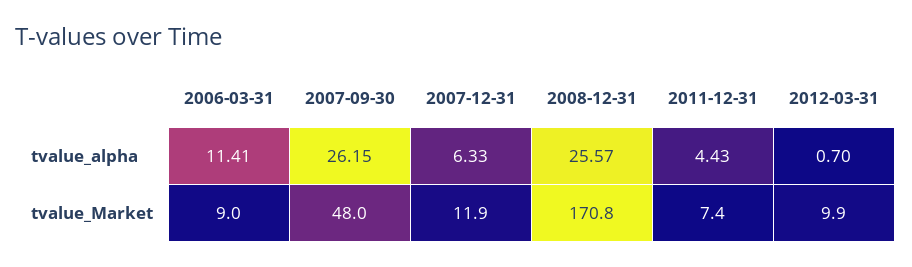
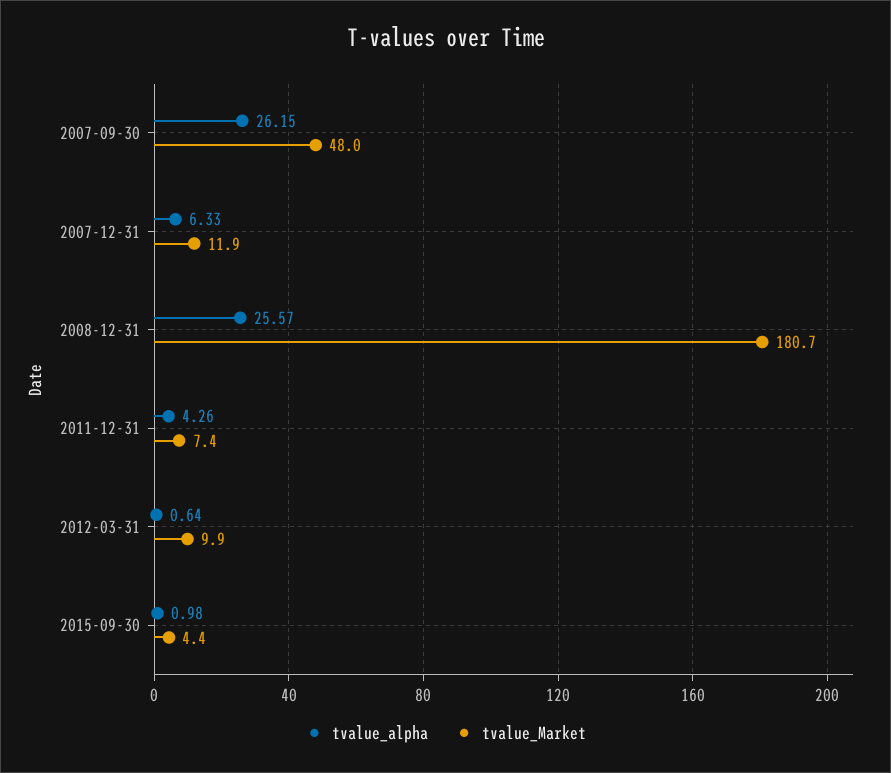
tvalue_alpha, 2006-03-31: 11.41 -> none
tvalue_alpha, 2011-12-31: 4.43 -> 4.26
tvalue_alpha, 2012-03-31: 0.7 -> 0.64
tvalue_Market, 2006-03-31: 9 -> none
tvalue_Market, 2008-12-31: 170.8 -> 180.7
tvalue_alpha, 2015-09-30: none -> 0.98
tvalue_Market, 2015-09-30: none -> 4.4

